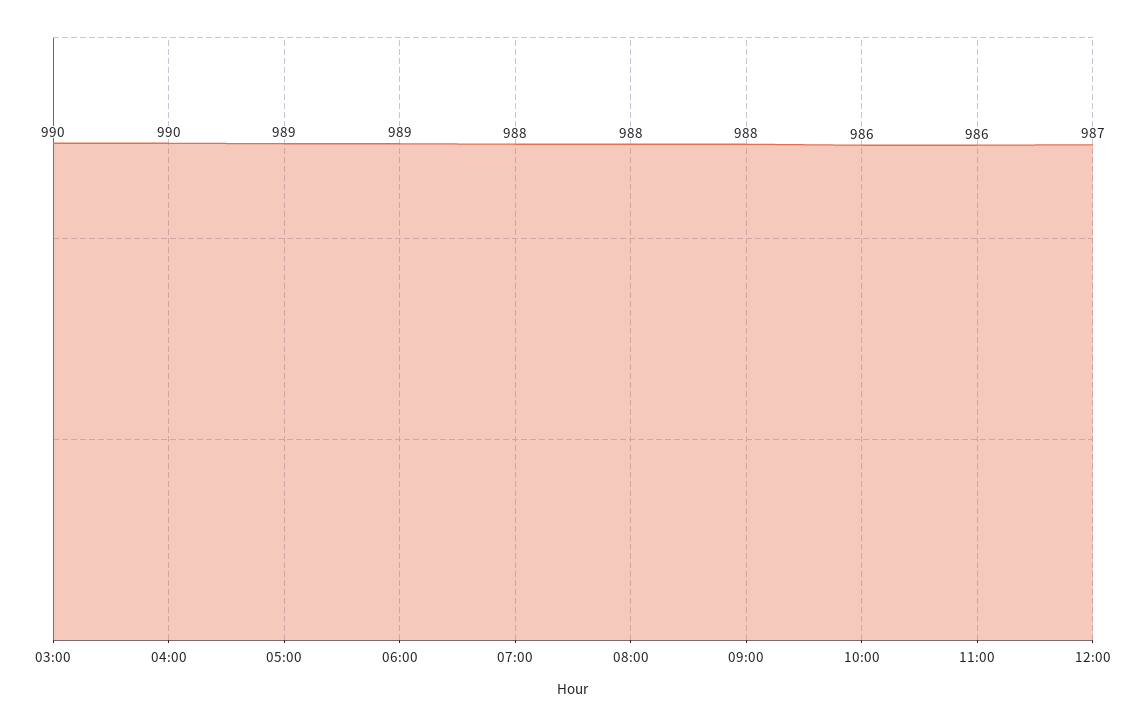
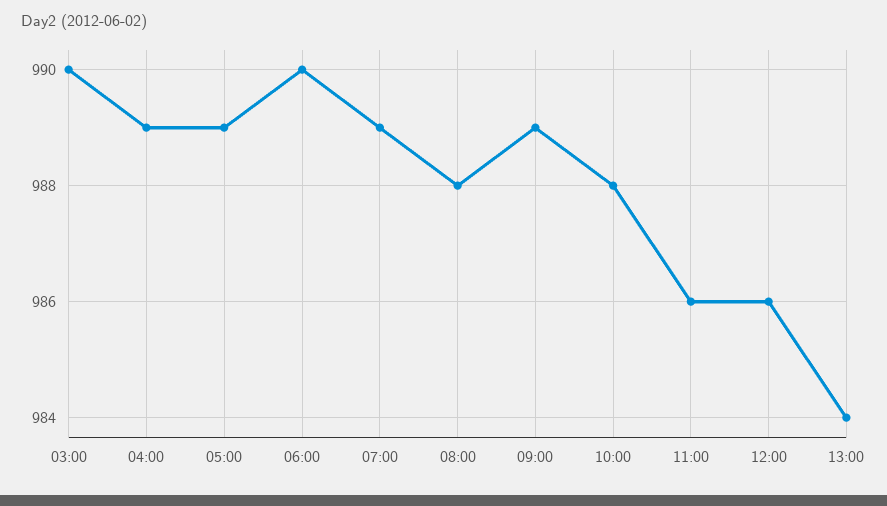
04:00: 990 -> 989
06:00: 989 -> 990
07:00: 988 -> 989
09:00: 988 -> 989
10:00: 986 -> 988
12:00: 987 -> 986
13:00: none -> 984

